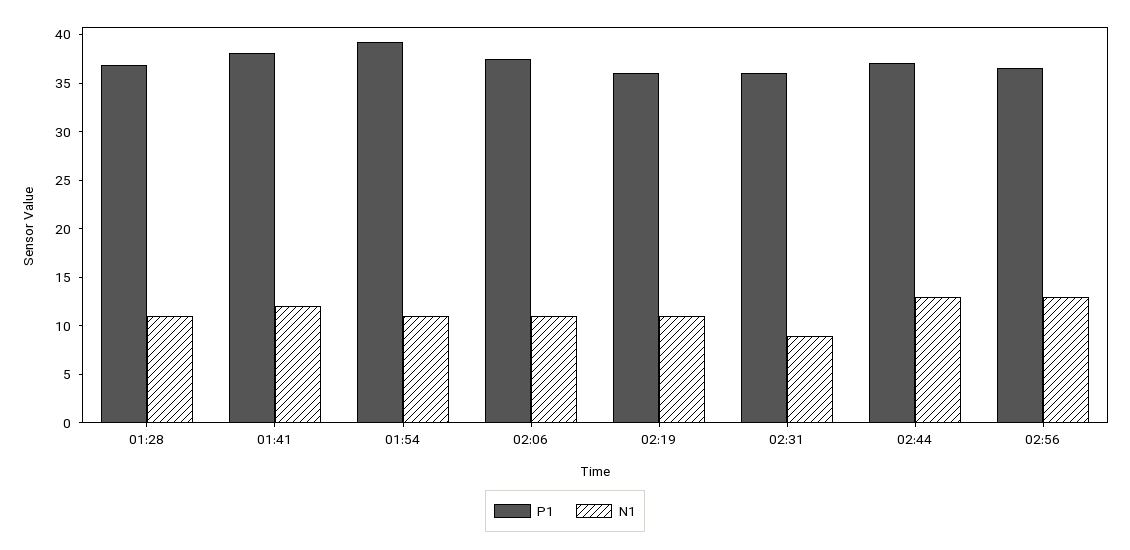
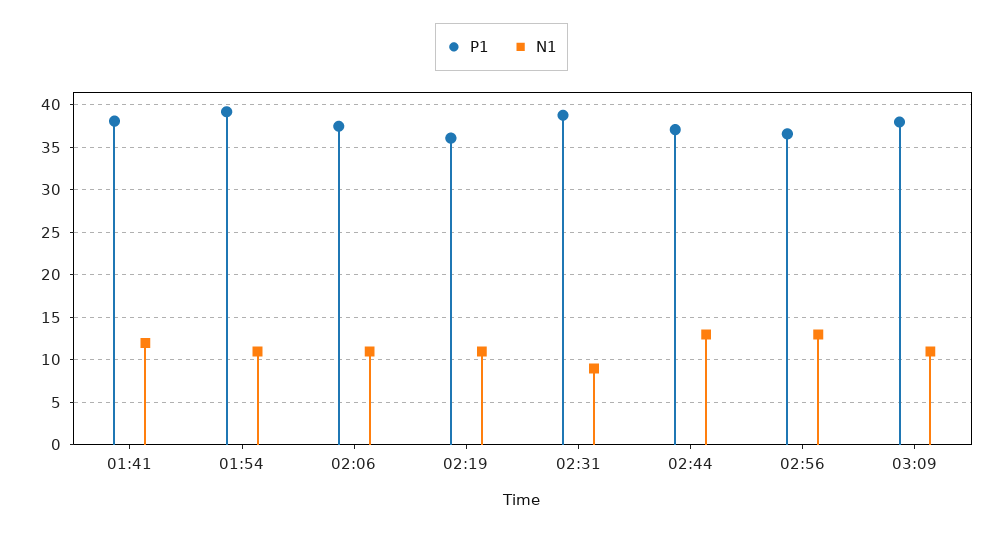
P1, 01:28: 37 -> none
N1, 01:28: 11 -> none
P1, 02:31: 36 -> 39
P1, 03:09: none -> 38
N1, 03:09: none -> 11

